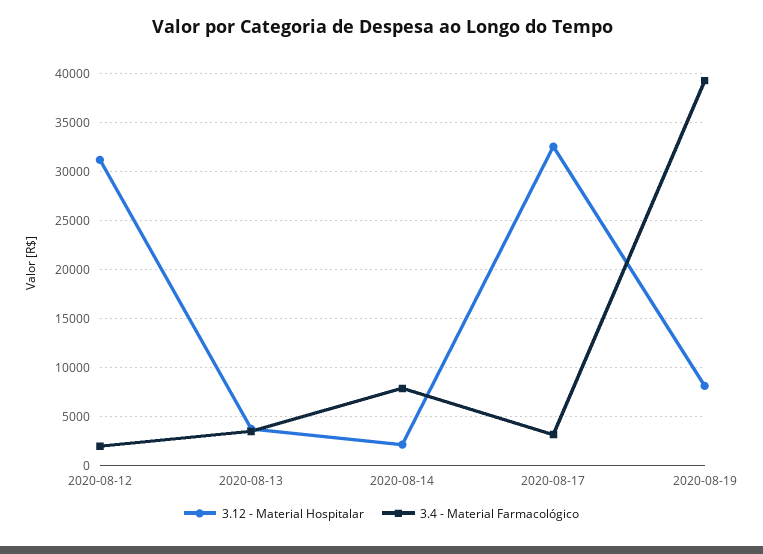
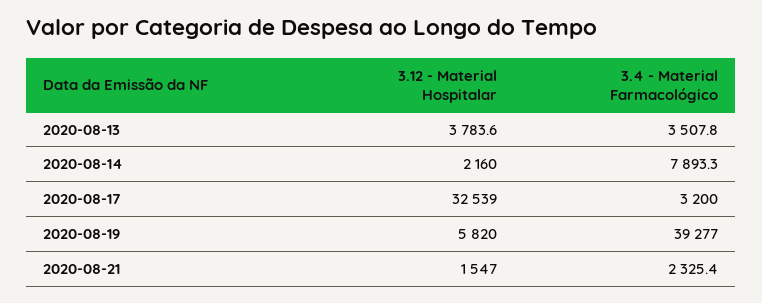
3.12 - Material Hospitalar, 2020-08-12: 31000 -> none
3.4 - Material Farmacológico, 2020-08-12: 2000 -> none
3.12 - Material Hospitalar, 2020-08-19: 8000 -> 5820
3.12 - Material Hospitalar, 2020-08-21: none -> 1547
3.4 - Material Farmacológico, 2020-08-21: none -> 2325.4

